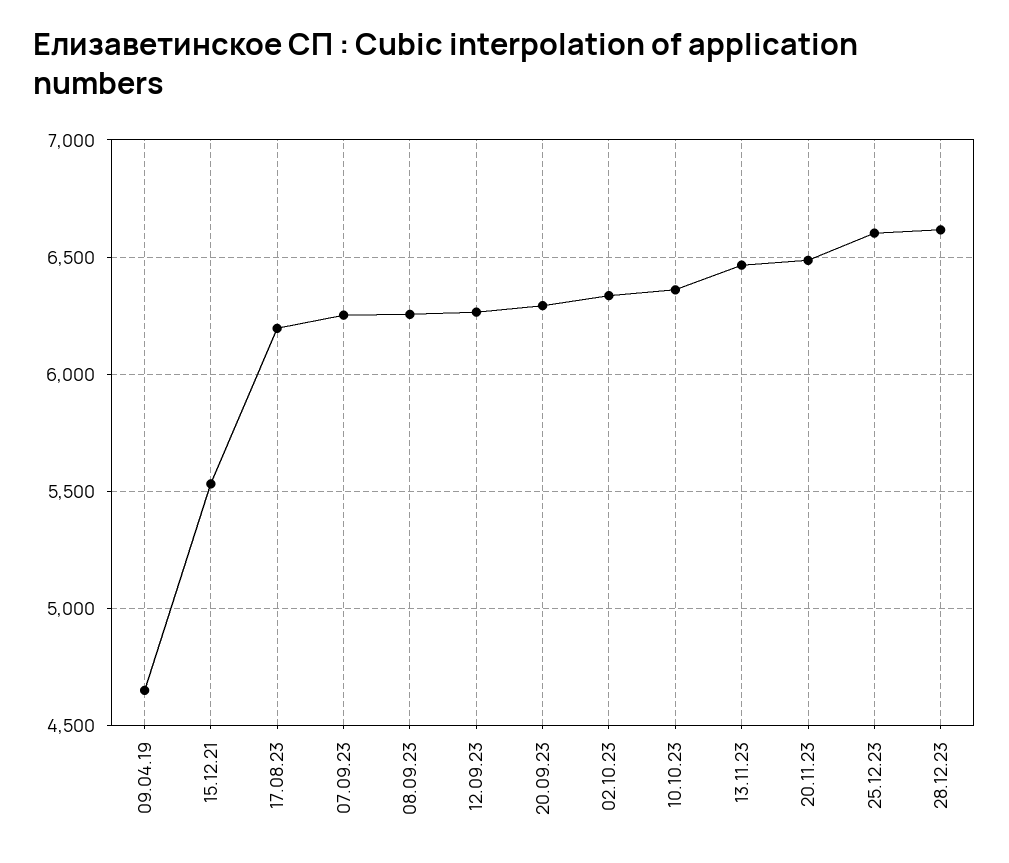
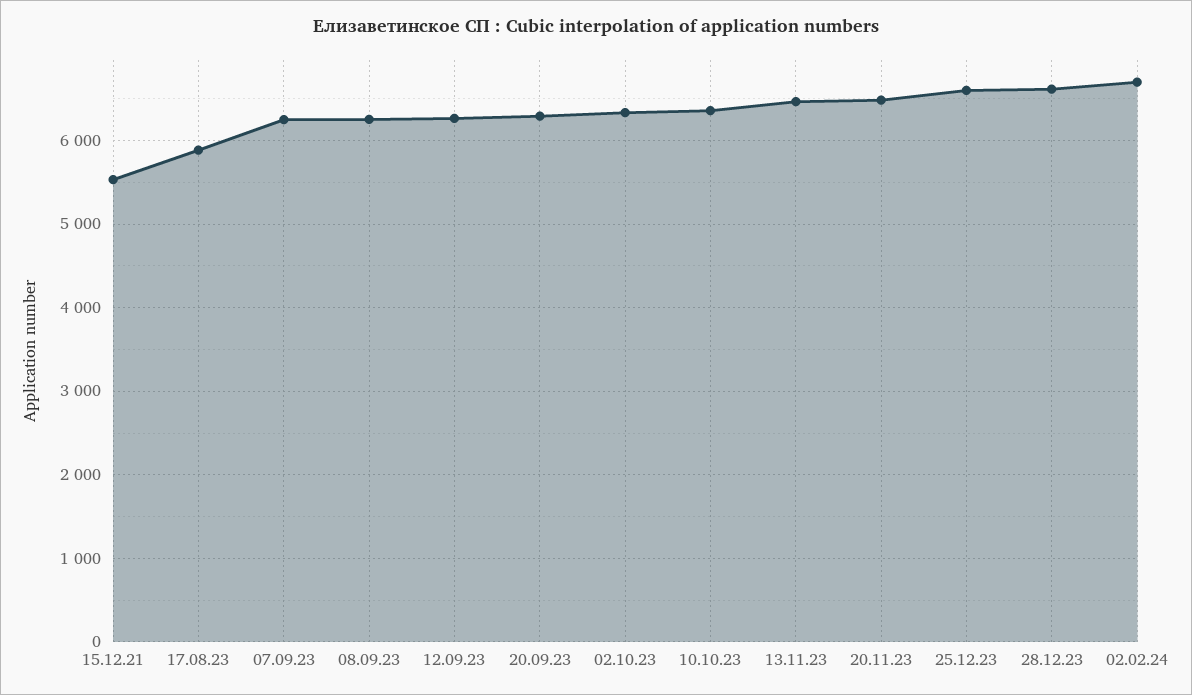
09.04.19: 4650 -> none
17.08.23: 6200 -> 5900
02.02.24: none -> 6700

